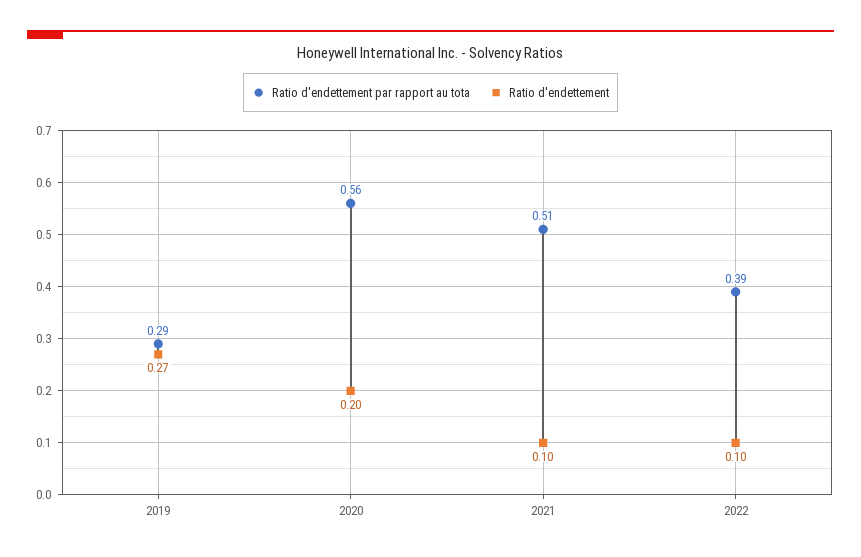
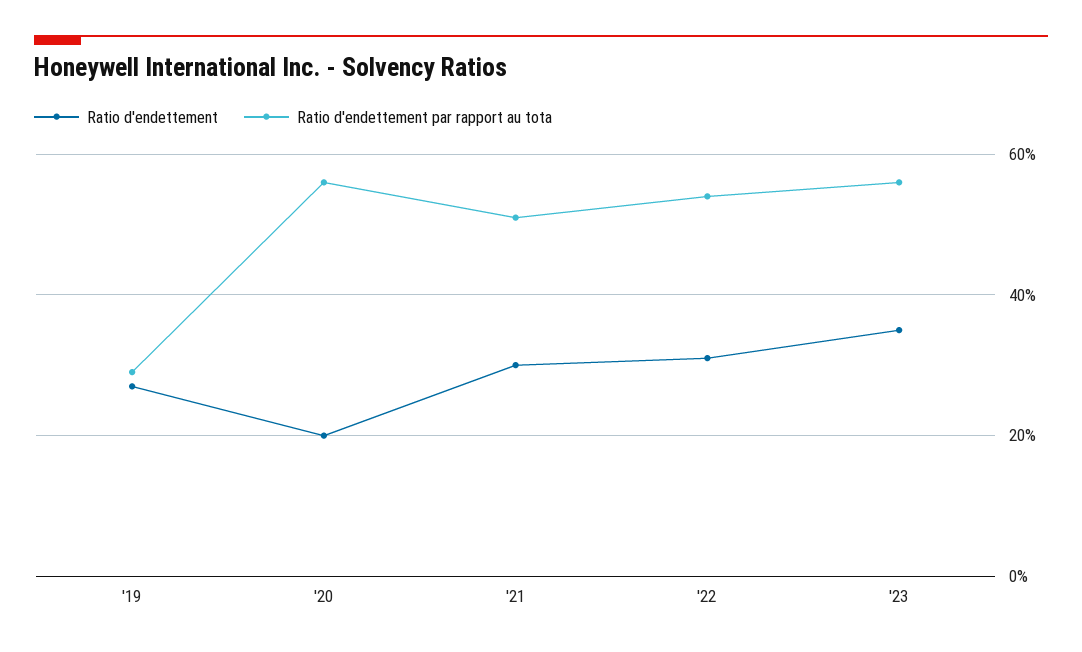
Ratio d'endettement, 2021: 0.1 -> 0.3
Ratio d'endettement par rapport au tota, 2022: 0.39 -> 0.55
Ratio d'endettement, 2022: 0.1 -> 0.3
Ratio d'endettement, '23: none -> 0.35
Ratio d'endettement par rapport au tota, '23: none -> 0.55

